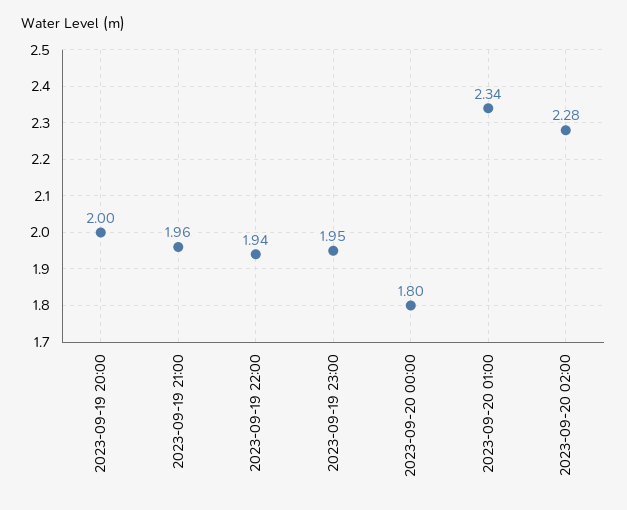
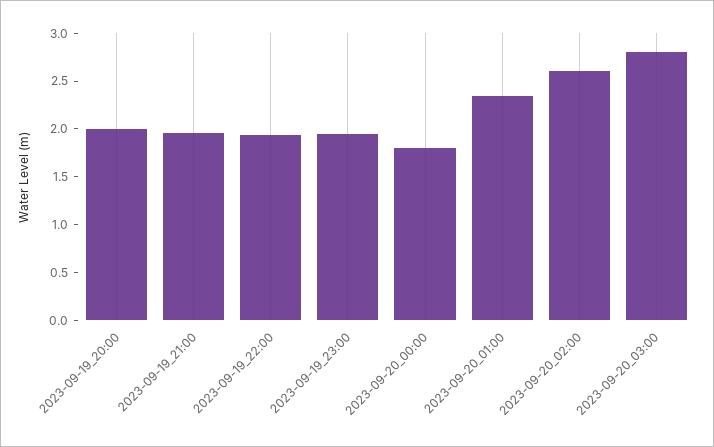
2023-09-20 02:00: 2.28 -> 2.6
2023-09-20_03:00: none -> 2.8

